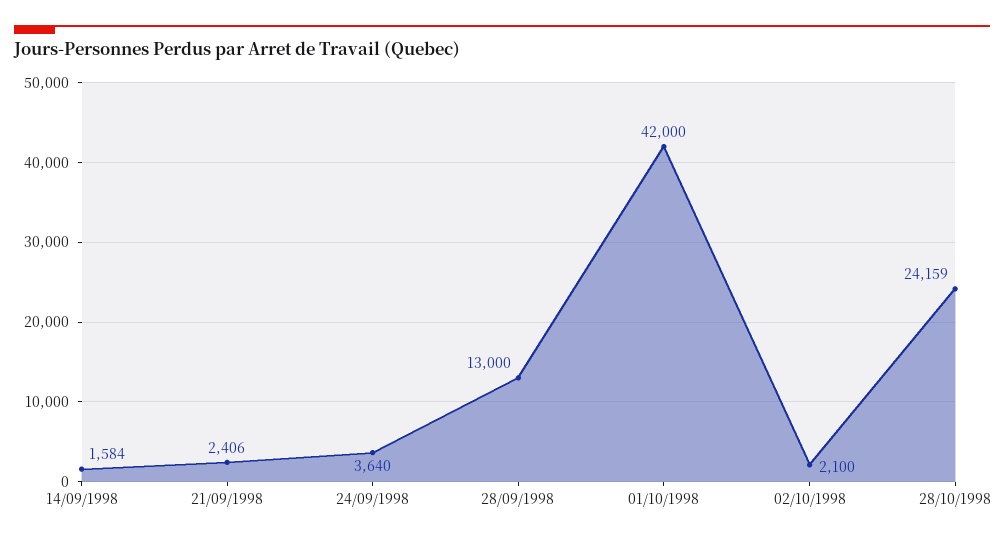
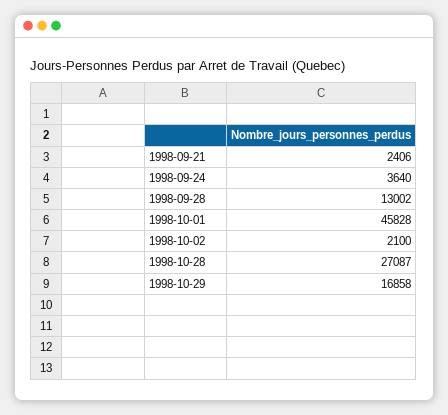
14/09/1998: 1584 -> none
28/09/1998: 13000 -> 13002
01/10/1998: 42000 -> 45828
28/10/1998: 24159 -> 27087
1998-10-29: none -> 16858

